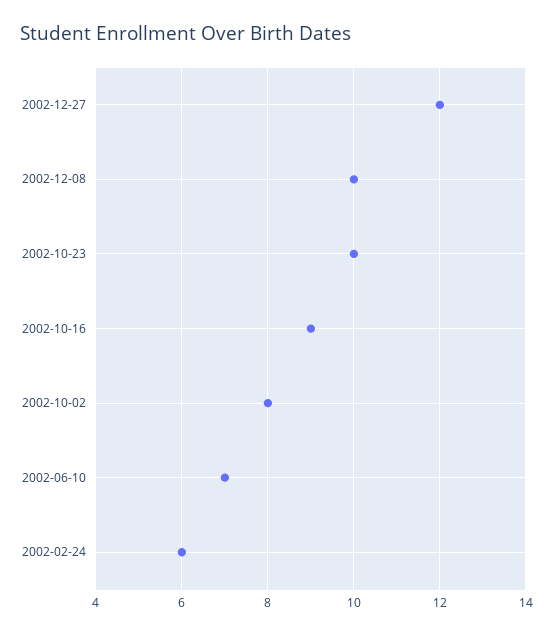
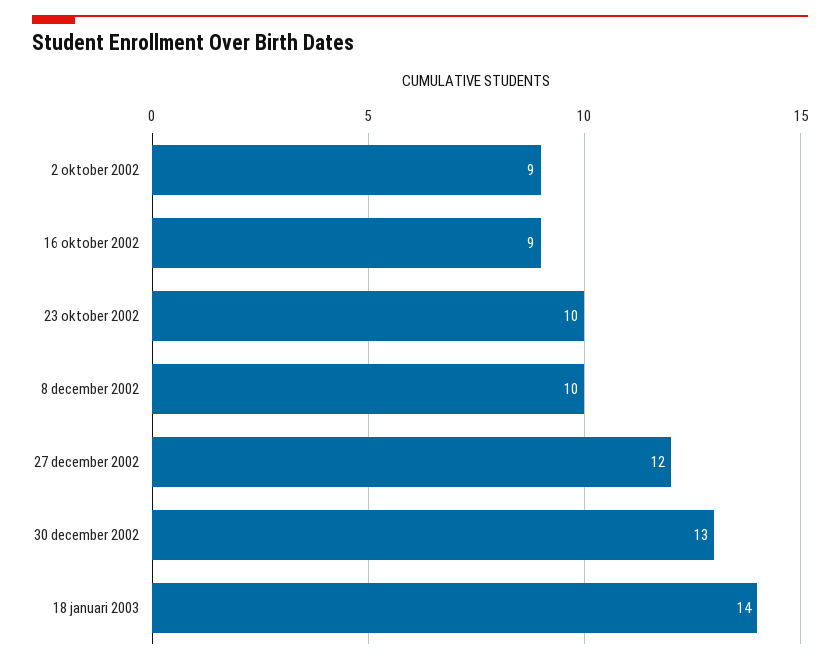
2002-10-02: 8 -> 9
2002-06-10: 7 -> none
2002-02-24: 6 -> none
30 december 2002: none -> 13
18 januari 2003: none -> 14

